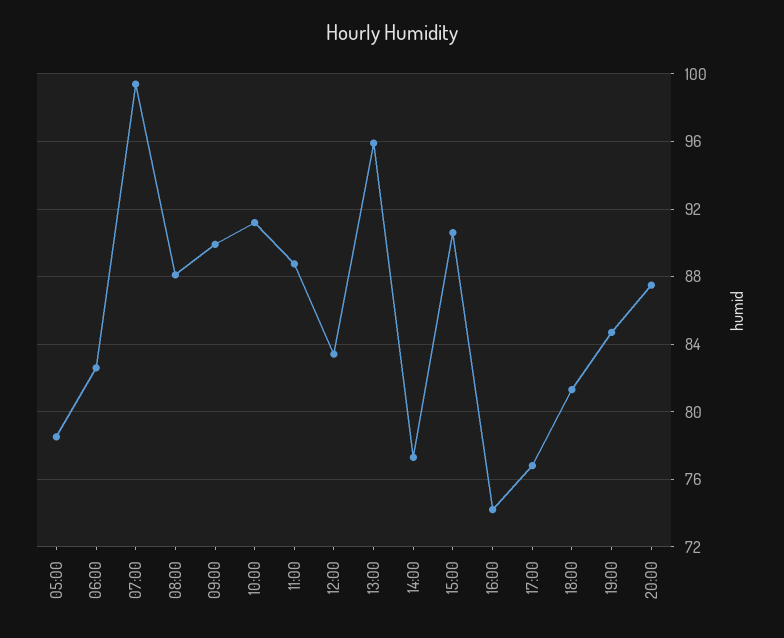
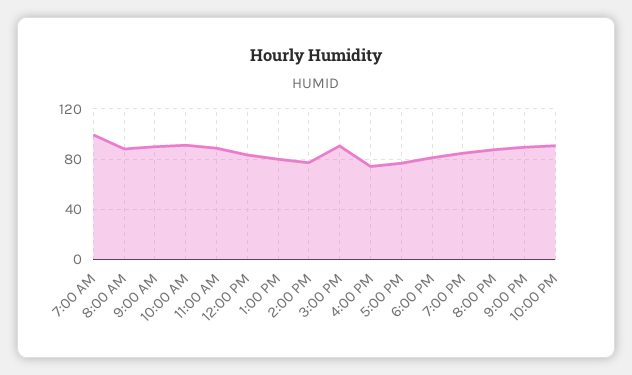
05:00: 78.5 -> none
06:00: 82.5 -> none
13:00: 96 -> 80
9:00 PM: none -> 90
10:00 PM: none -> 90

